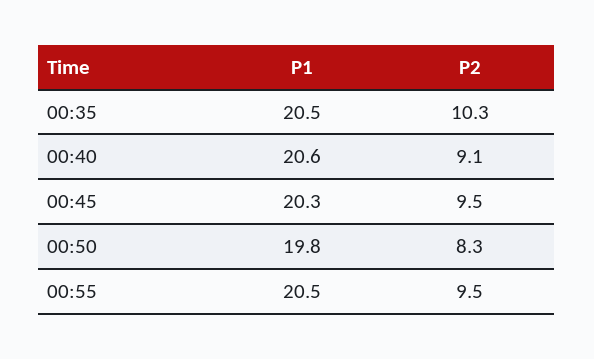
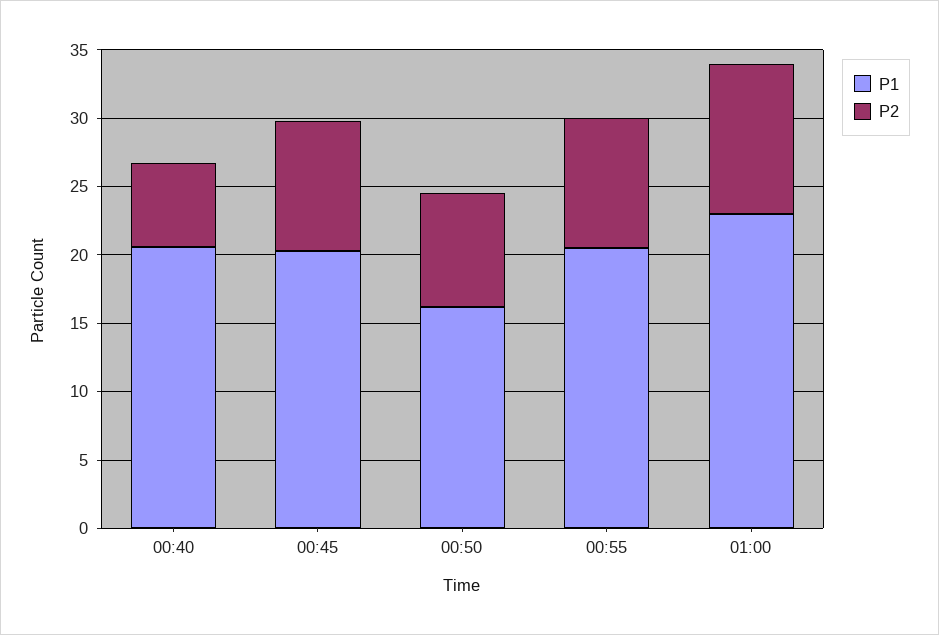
P1, 00:35: 20.5 -> none
P2, 00:35: 10.3 -> none
P2, 00:40: 9.1 -> 6
P1, 00:50: 19.8 -> 16
P1, 01:00: none -> 23
P2, 01:00: none -> 11

